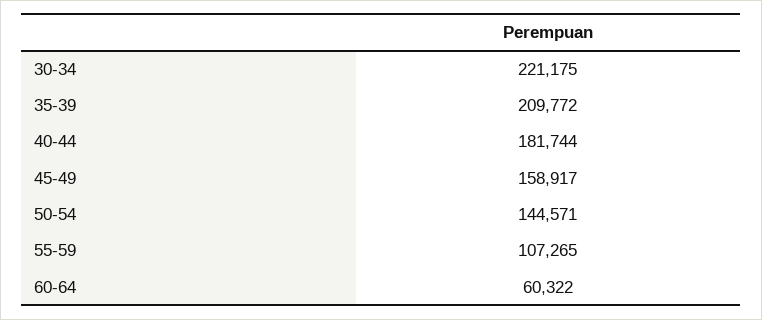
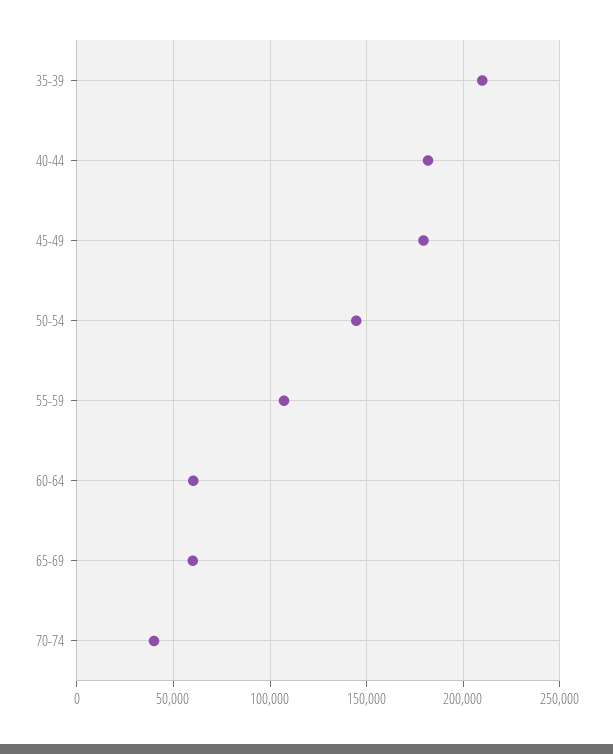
30-34: 221175 -> none
45-49: 158917 -> 180000
65-69: none -> 60000
70-74: none -> 40000

